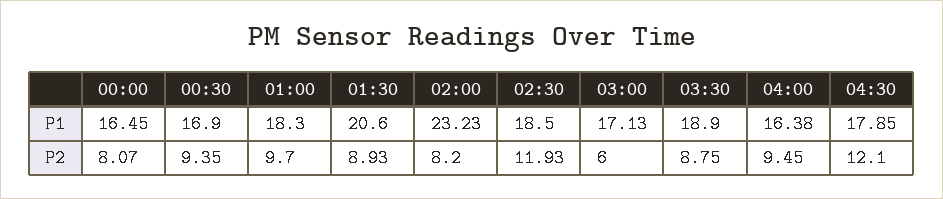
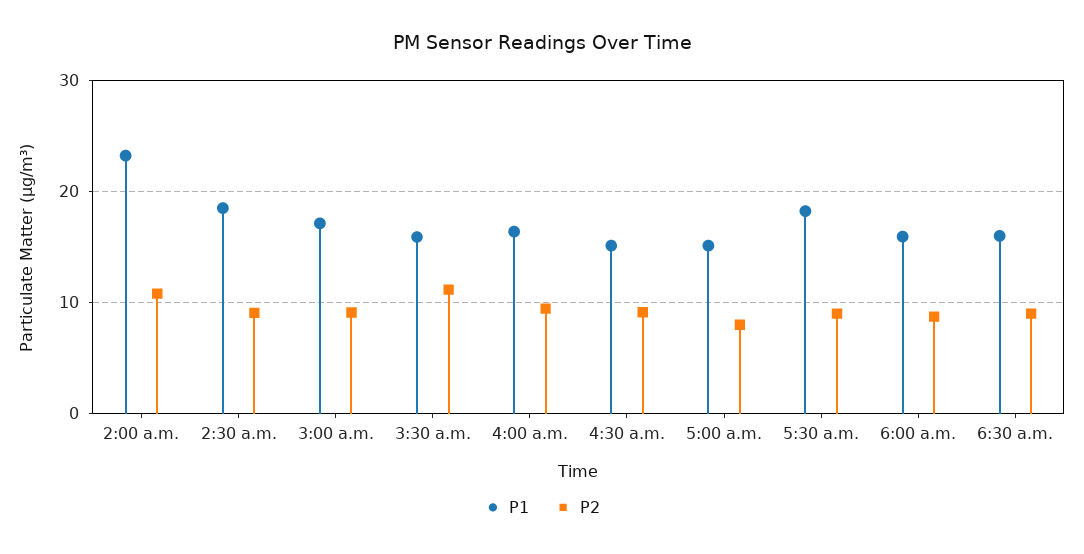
P1, 00:00: 16.45 -> none
P1, 00:30: 16.9 -> none
P1, 01:00: 18.3 -> none
P1, 01:30: 20.6 -> none
P1, 03:30: 18.9 -> 16
P1, 04:30: 17.85 -> 15
P2, 00:00: 8.07 -> none
P2, 00:30: 9.35 -> none
P2, 01:00: 9.7 -> none
P2, 01:30: 8.93 -> none
P2, 02:00: 8.2 -> 11
P2, 02:30: 11.93 -> 9
P2, 03:00: 6 -> 9
P2, 03:30: 8.75 -> 11
P2, 04:30: 12.1 -> 9
P1, 5:00 a.m.: none -> 15
P2, 5:00 a.m.: none -> 8
P1, 5:30 a.m.: none -> 18
P2, 5:30 a.m.: none -> 9
P1, 6:00 a.m.: none -> 16
P2, 6:00 a.m.: none -> 9
P1, 6:30 a.m.: none -> 16
P2, 6:30 a.m.: none -> 9

